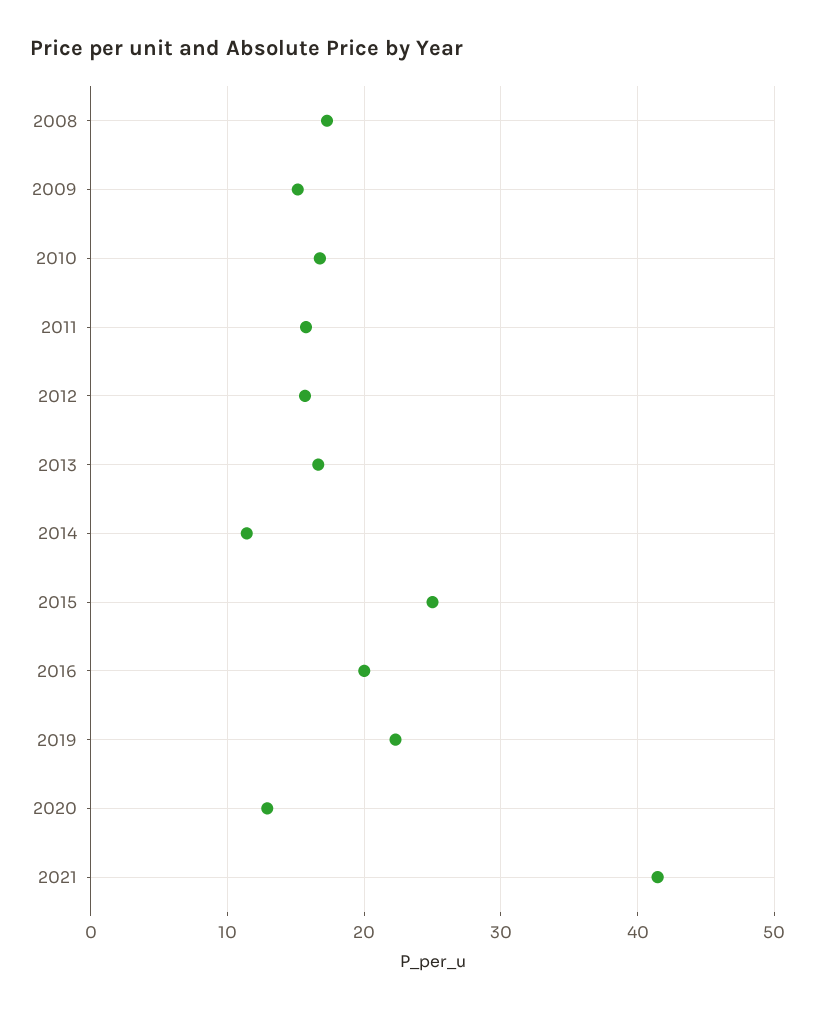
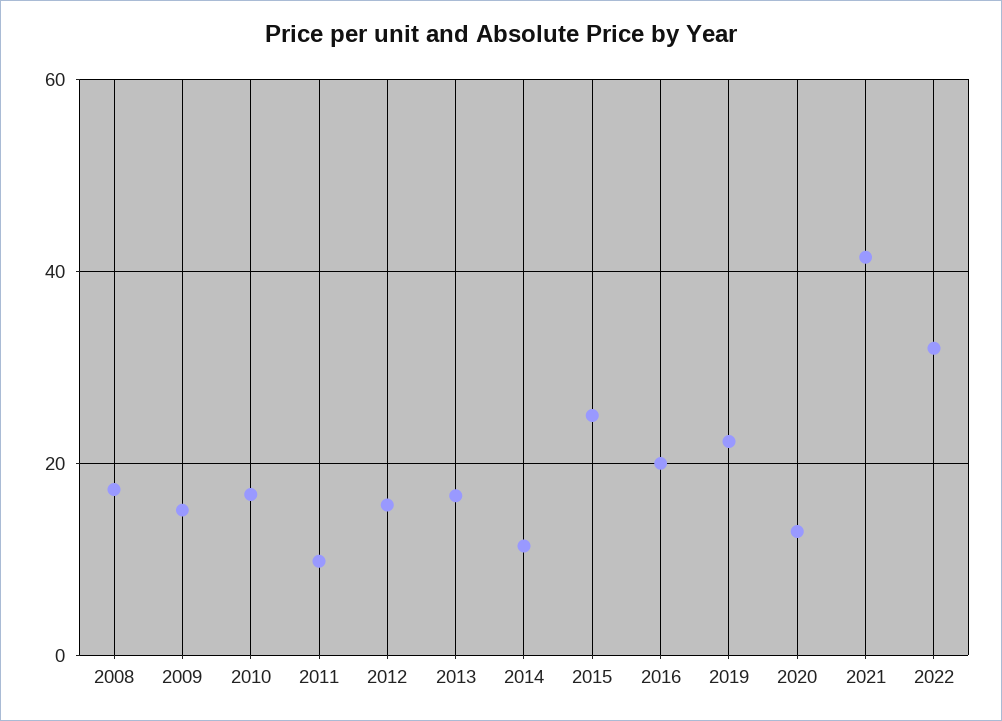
2011: 16 -> 10
2022: none -> 32

